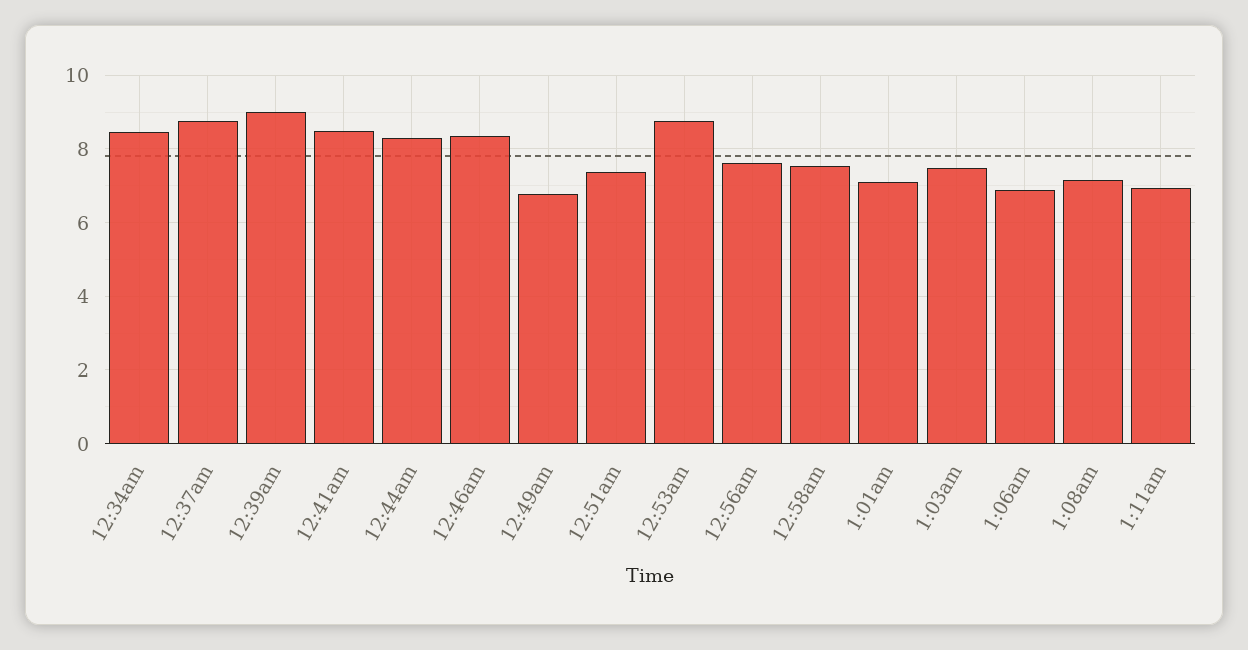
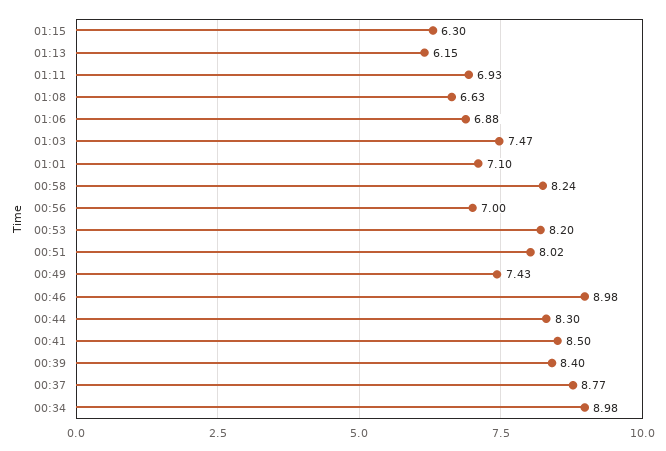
12:34am: 8.4 -> 8.98
12:39am: 9 -> 8.4
12:46am: 8.4 -> 8.98
12:49am: 6.8 -> 7.43
12:51am: 7.4 -> 8.02
12:53am: 8.8 -> 8.2
12:56am: 7.6 -> 7
12:58am: 7.6 -> 8.24
1:08am: 7.2 -> 6.63
01:15: none -> 6.3
01:13: none -> 6.15

